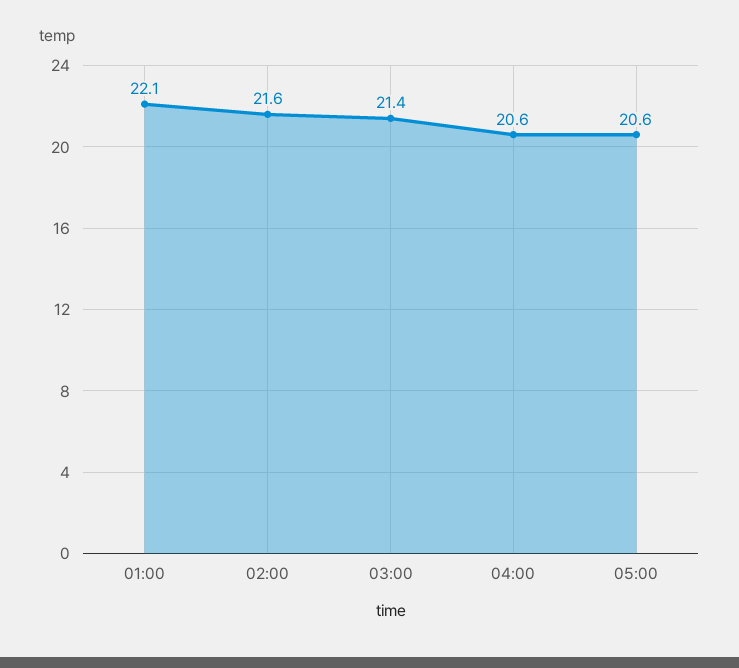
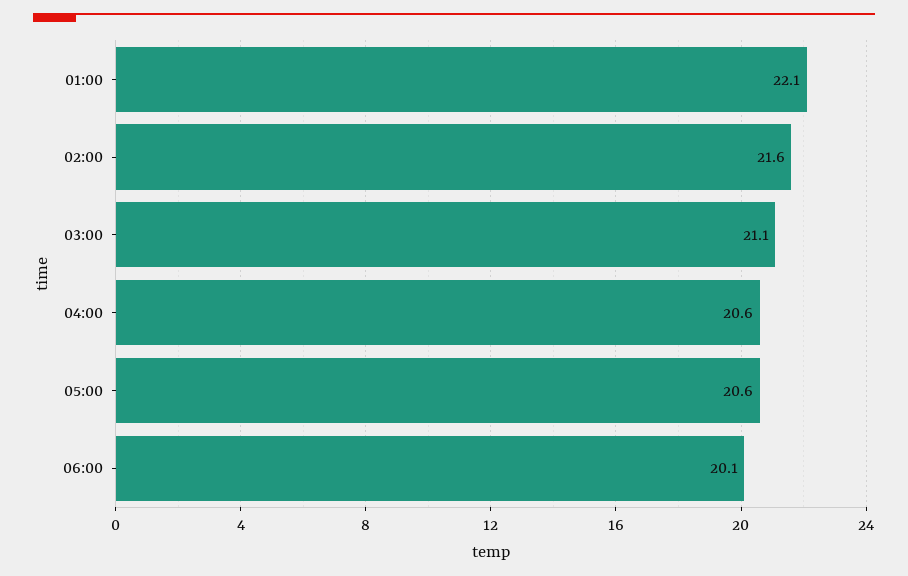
03:00: 21.4 -> 21.1
06:00: none -> 20.1

